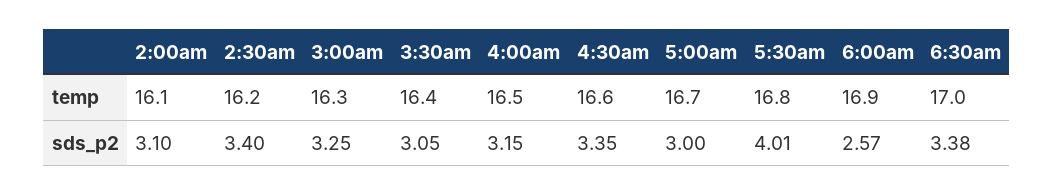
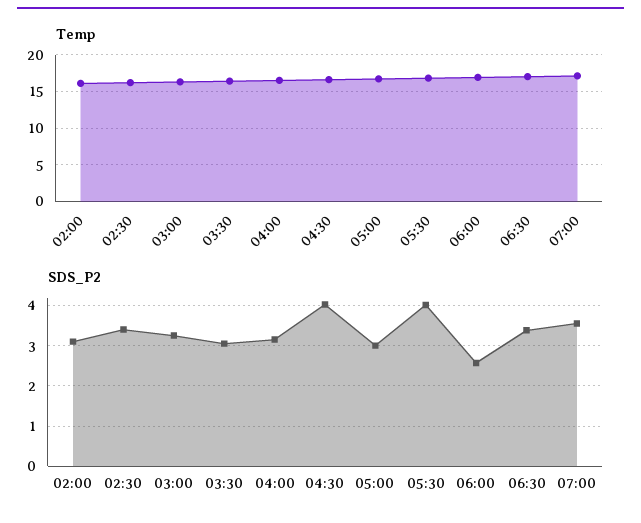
sds_p2, 4:30am: 3.35 -> 4
temp, 07:00: none -> 17
sds_p2, 07:00: none -> 3.6

